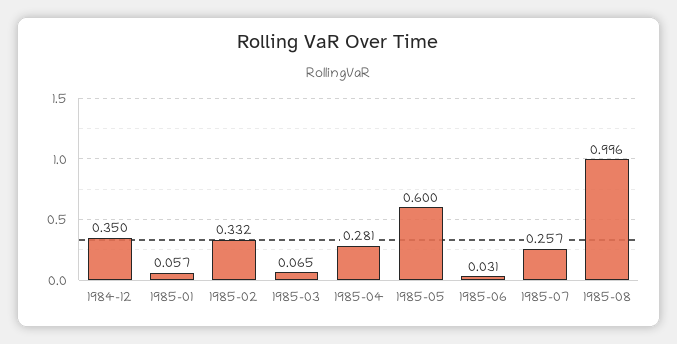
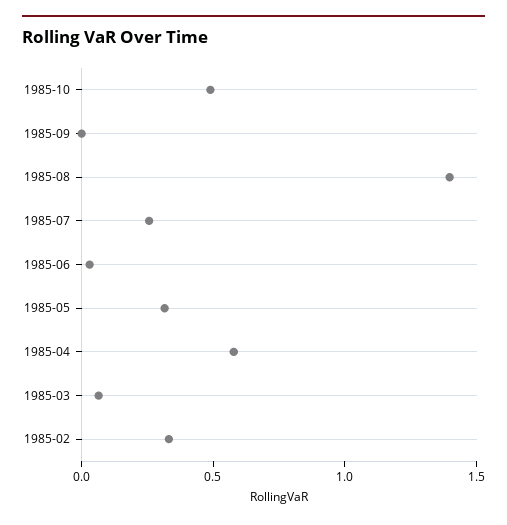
1984-12: 0.35 -> none
1985-01: 0.057 -> none
1985-04: 0.281 -> 0.6
1985-05: 0.6 -> 0.3
1985-08: 0.996 -> 1.4
1985-10: none -> 0.5
1985-09: none -> 0

